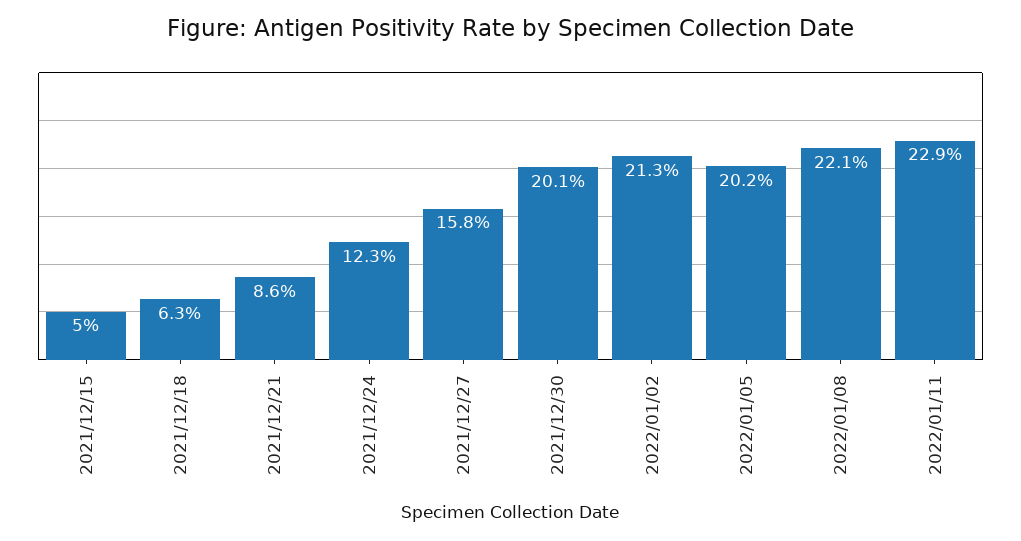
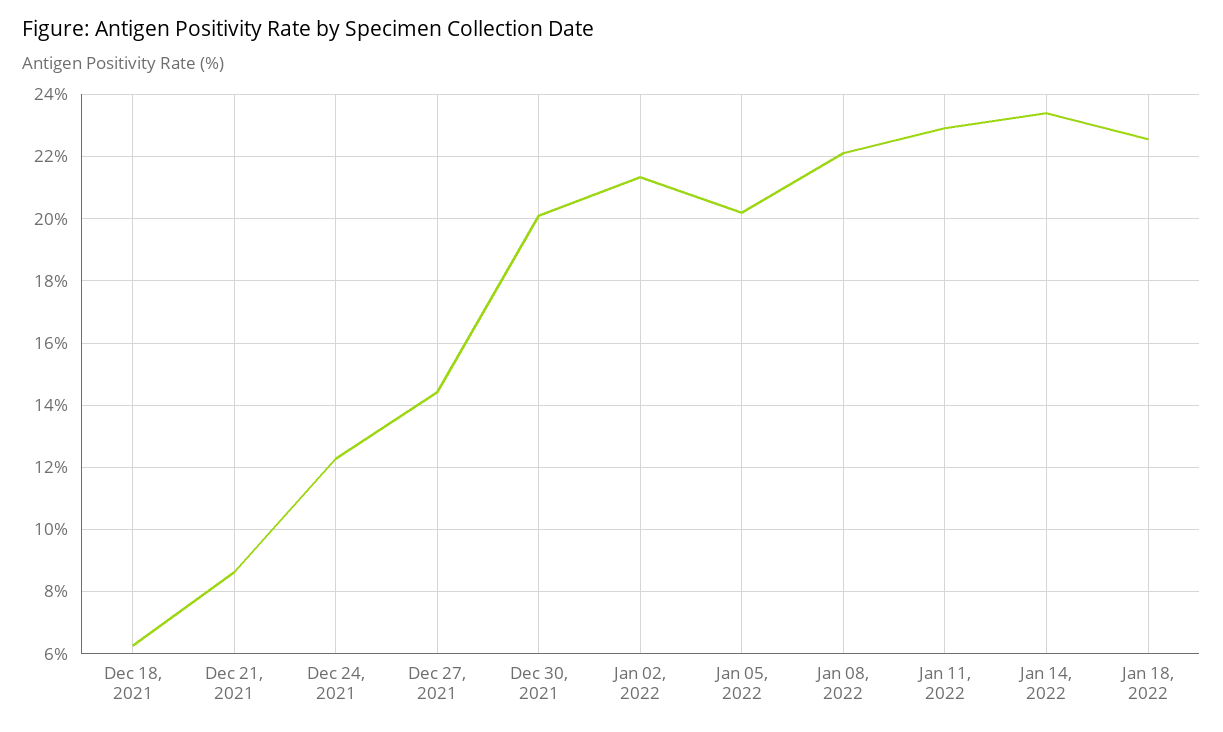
2021/12/15: 5 -> none
2021/12/27: 15.8 -> 14.4
Jan 14, 2022: none -> 23.4
Jan 18, 2022: none -> 22.6

